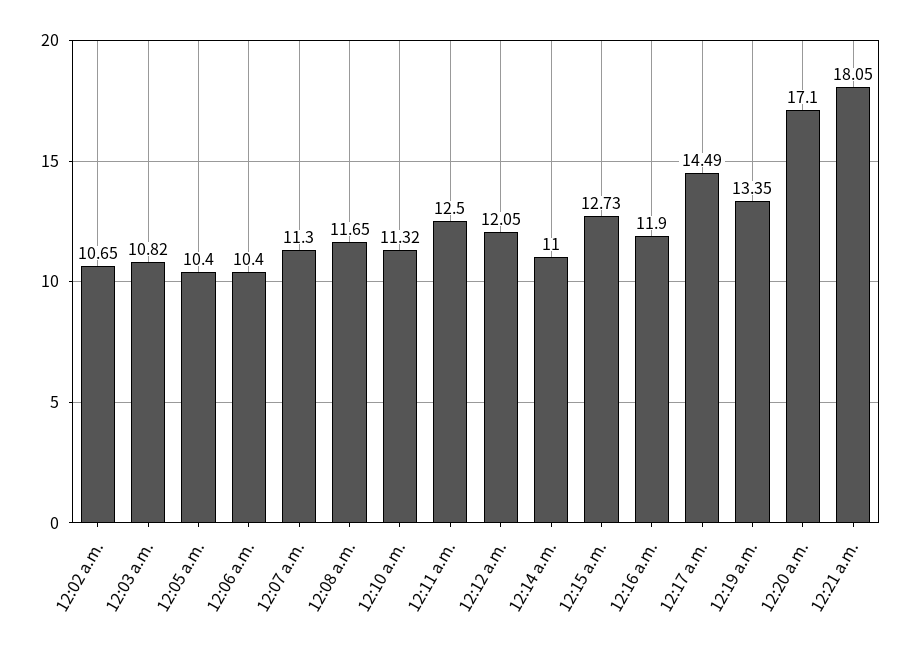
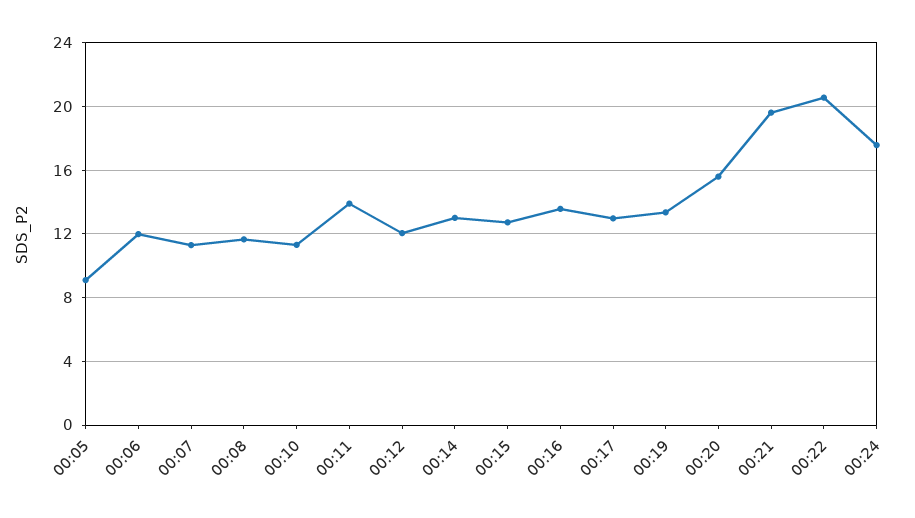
12:02 a.m.: 10.65 -> none
12:03 a.m.: 10.82 -> none
12:05 a.m.: 10.4 -> 9
12:06 a.m.: 10.4 -> 12
12:11 a.m.: 12.5 -> 14
12:14 a.m.: 11 -> 13
12:16 a.m.: 11.9 -> 13.5
12:17 a.m.: 14.49 -> 13
12:20 a.m.: 17.1 -> 15.5
12:21 a.m.: 18.05 -> 19.5
00:22: none -> 20.5
00:24: none -> 17.5

